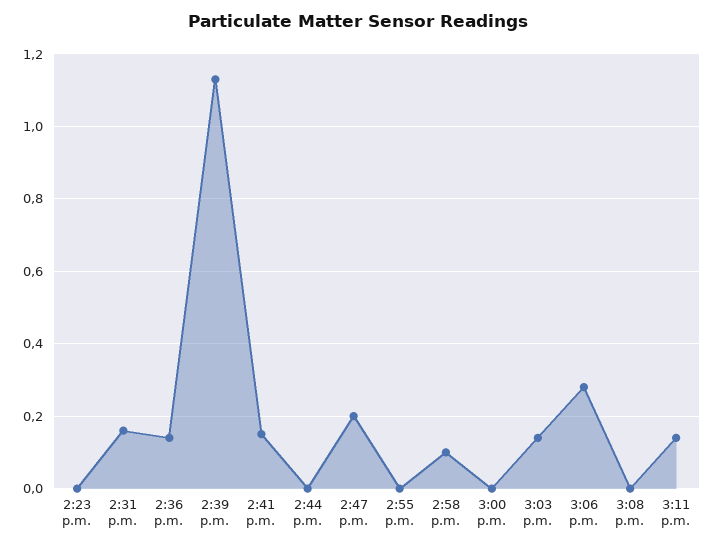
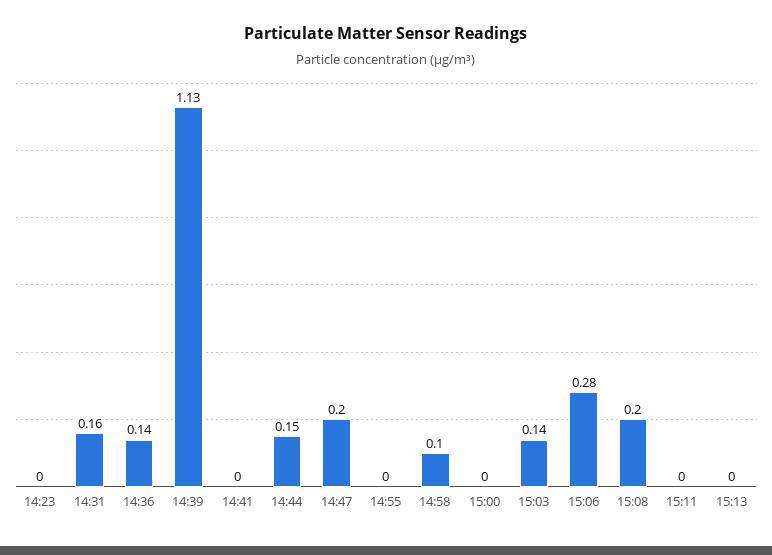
2:41 p.m.: 0.15 -> 0
2:44 p.m.: 0 -> 0.15
3:08 p.m.: 0 -> 0.2
3:11 p.m.: 0.15 -> 0
15:13: none -> 0

